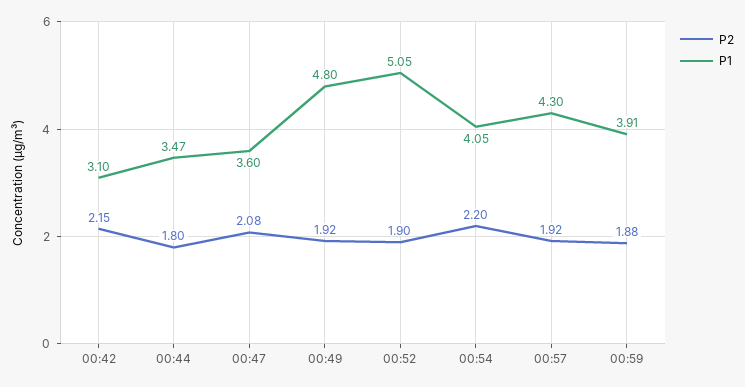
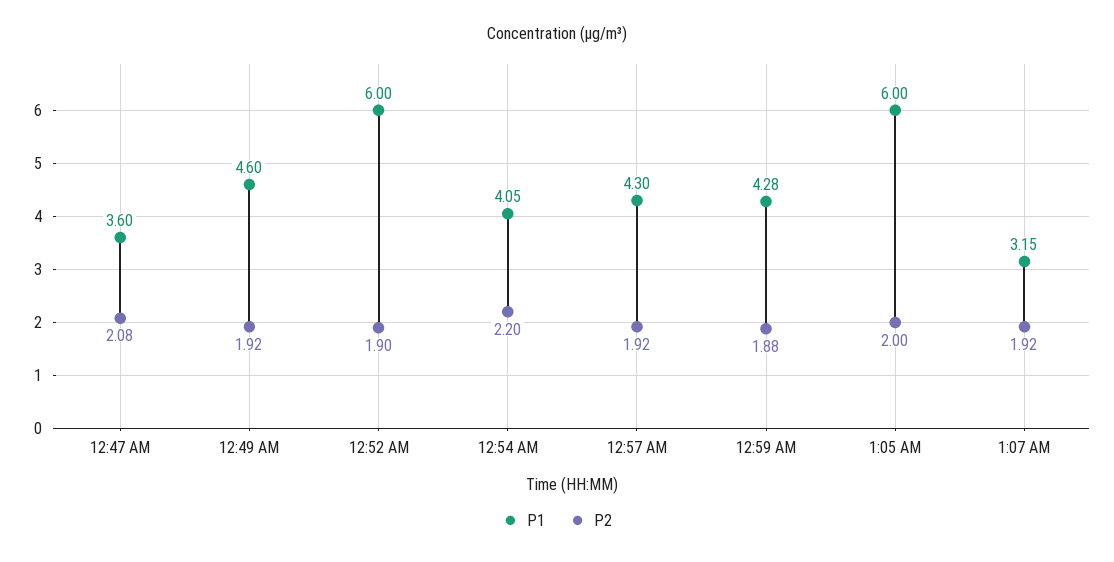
P2, 00:42: 2.15 -> none
P1, 00:42: 3.1 -> none
P2, 00:44: 1.8 -> none
P1, 00:44: 3.47 -> none
P1, 00:49: 4.8 -> 4.6
P1, 00:52: 5.05 -> 6
P1, 00:59: 3.91 -> 4.28
P1, 1:05 AM: none -> 6
P2, 1:05 AM: none -> 2
P1, 1:07 AM: none -> 3.15
P2, 1:07 AM: none -> 1.92

